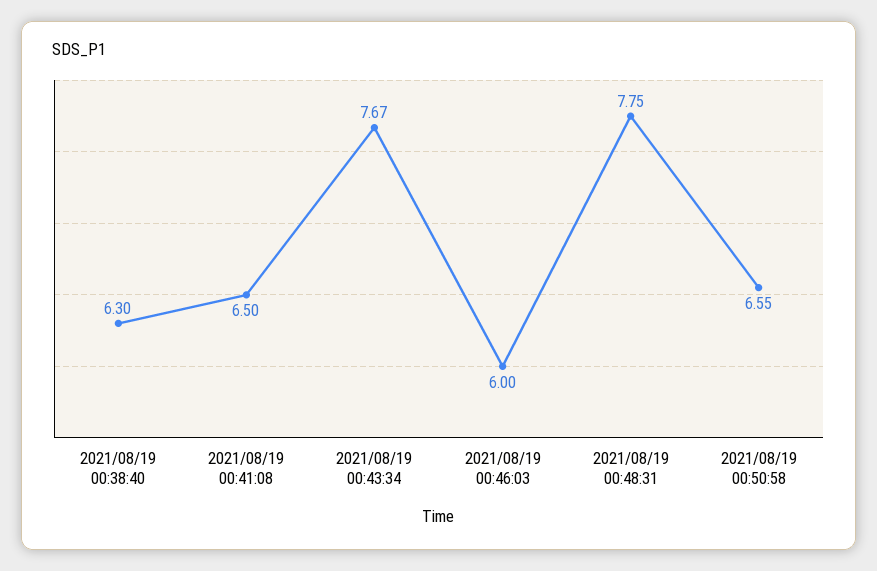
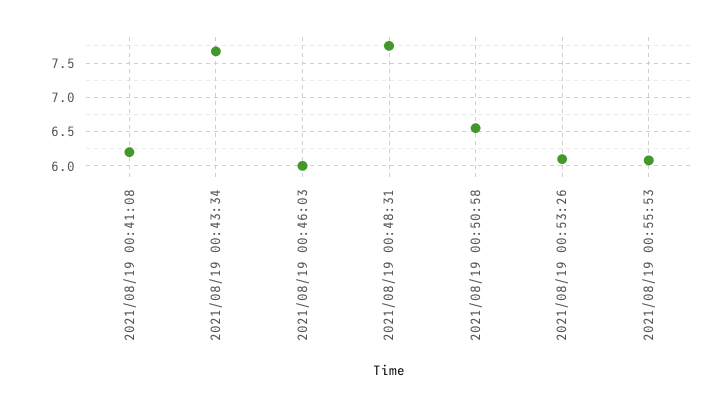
2021/08/19 00:38:40: 6.3 -> none
2021/08/19 00:41:08: 6.5 -> 6.2
2021/08/19 00:53:26: none -> 6.1
2021/08/19 00:55:53: none -> 6.1

